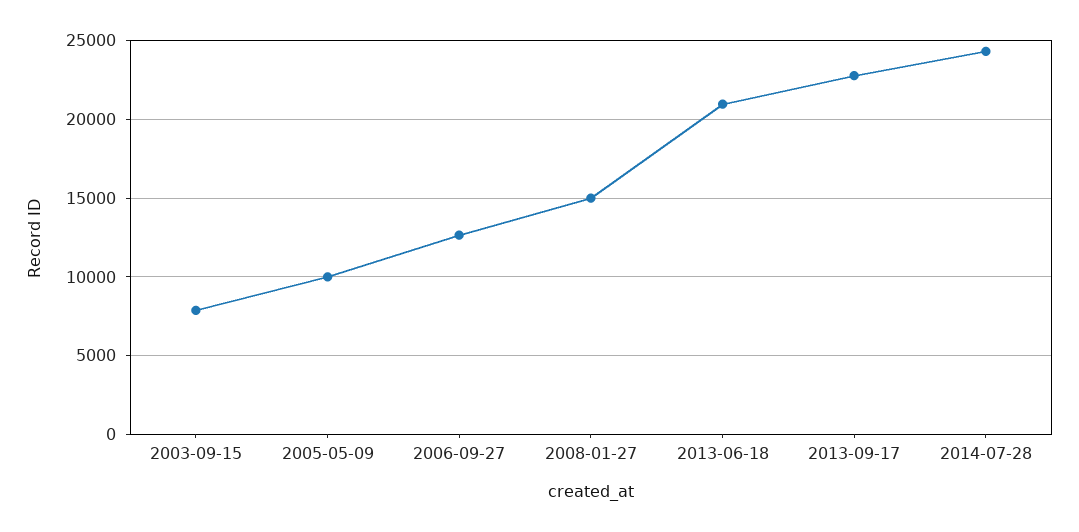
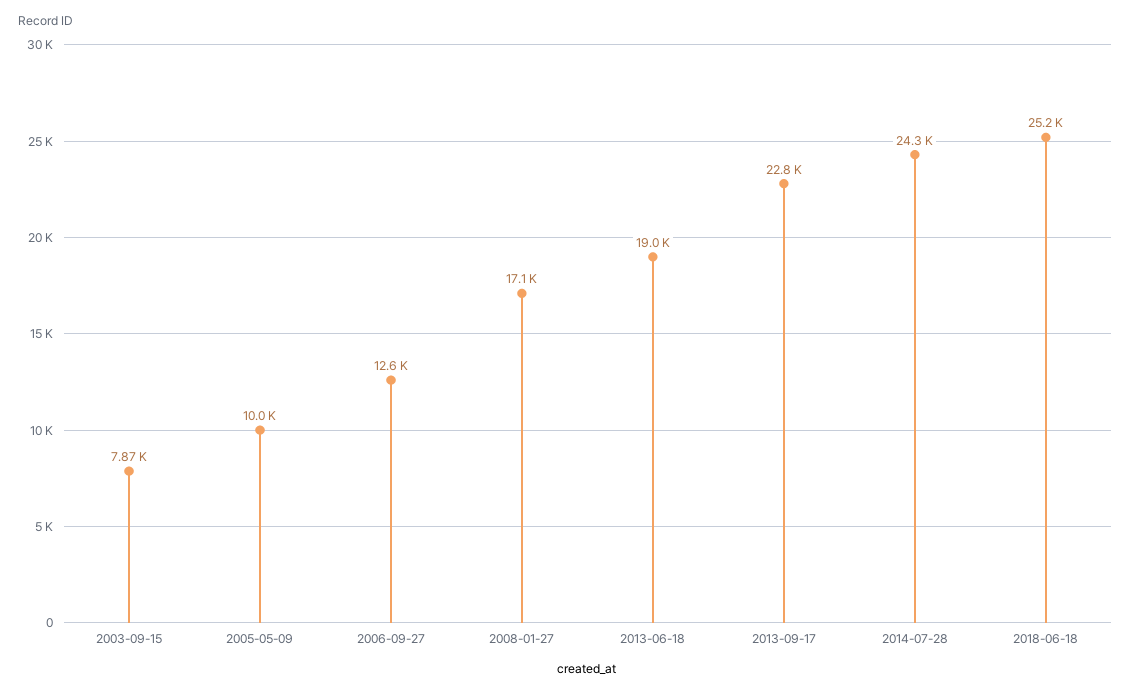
2008-01-27: 15000 -> 17100
2013-06-18: 21000 -> 19000
2018-06-18: none -> 25200

